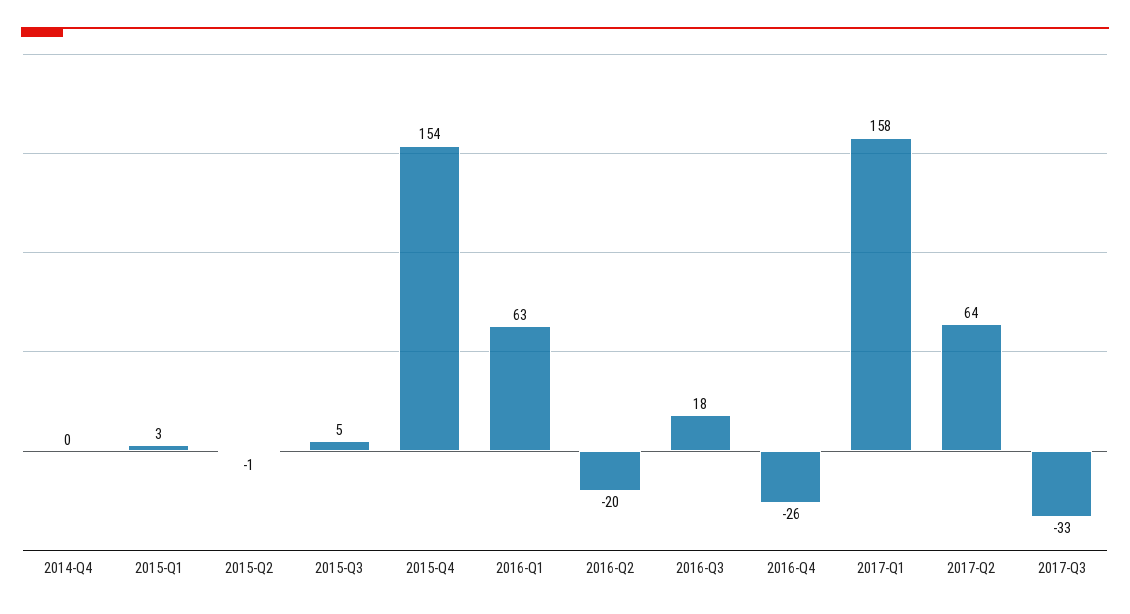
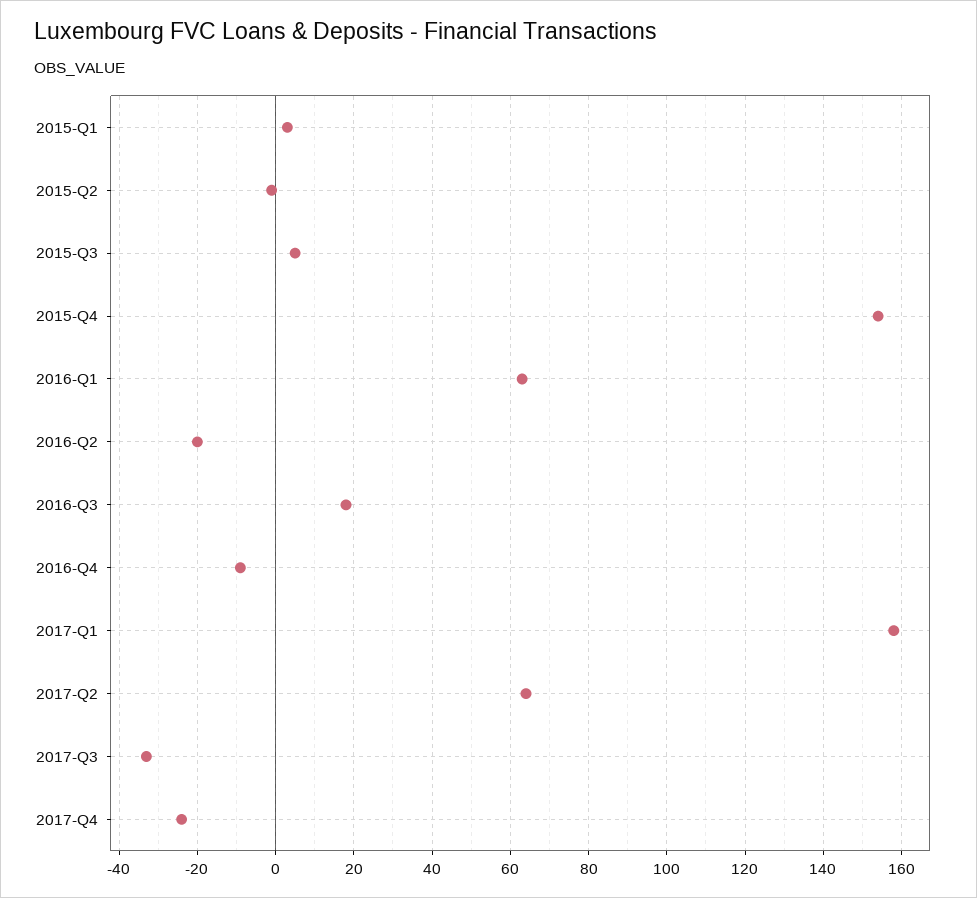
2014-Q4: 0 -> none
2016-Q4: -26 -> -10
2017-Q4: none -> -25

